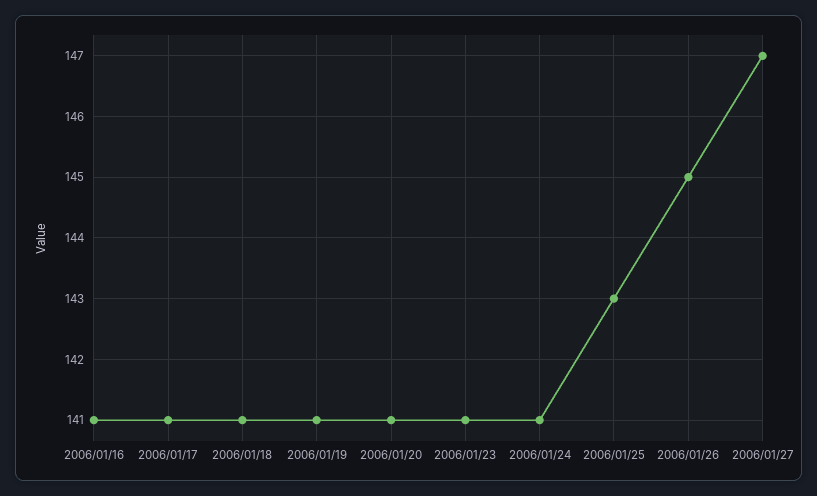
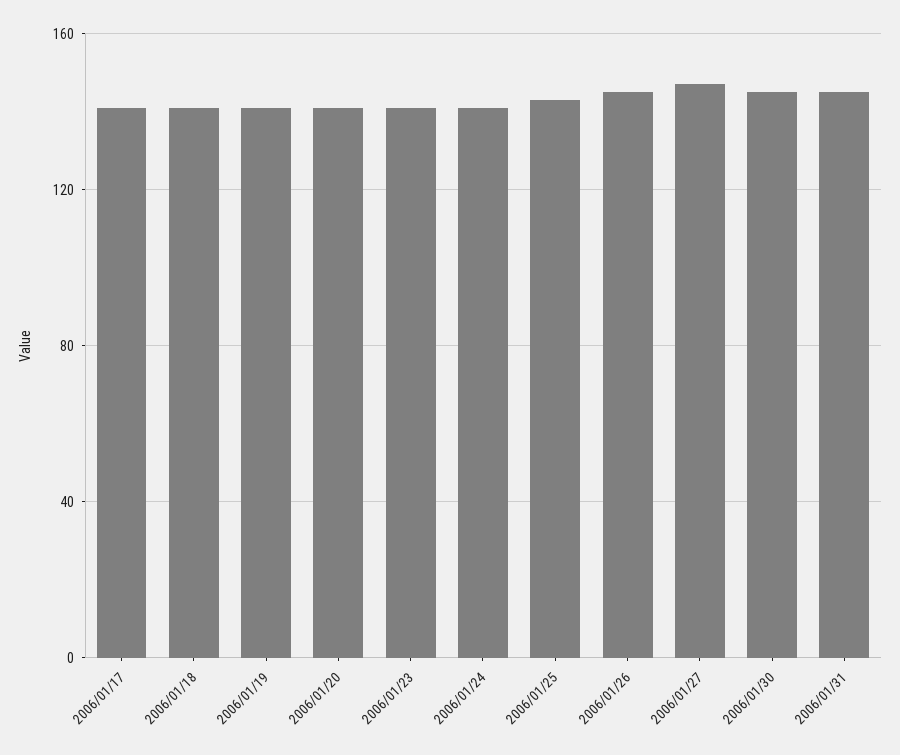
2006/01/16: 141 -> none
2006/01/30: none -> 145
2006/01/31: none -> 145

